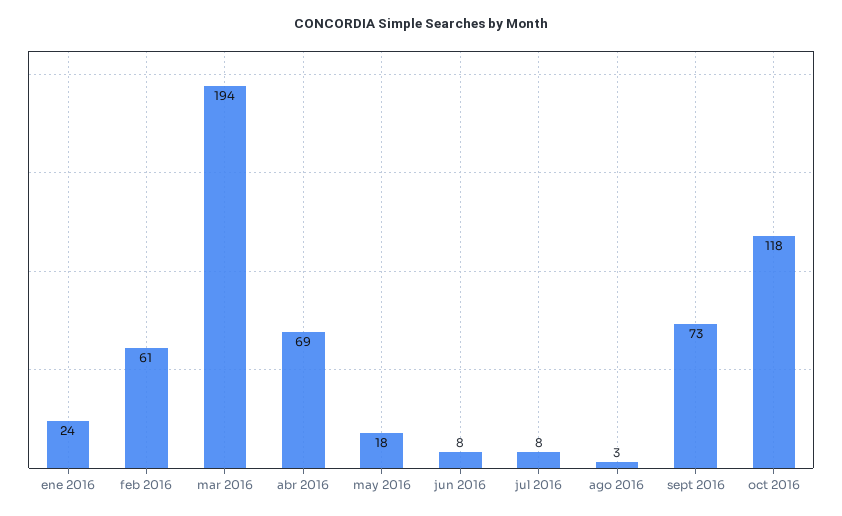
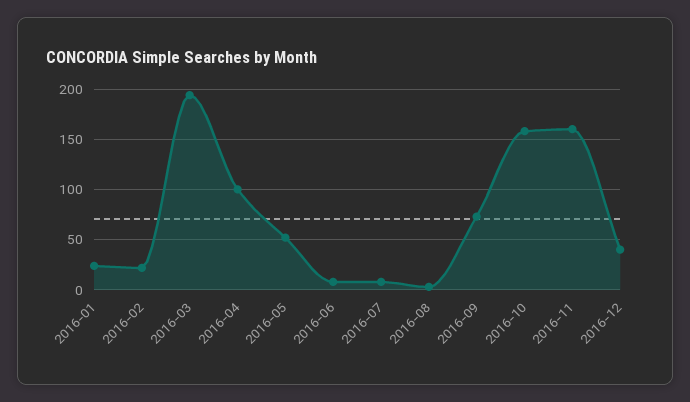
feb 2016: 61 -> 20
abr 2016: 69 -> 100
may 2016: 18 -> 50
oct 2016: 118 -> 160
2016-11: none -> 160
2016-12: none -> 40

